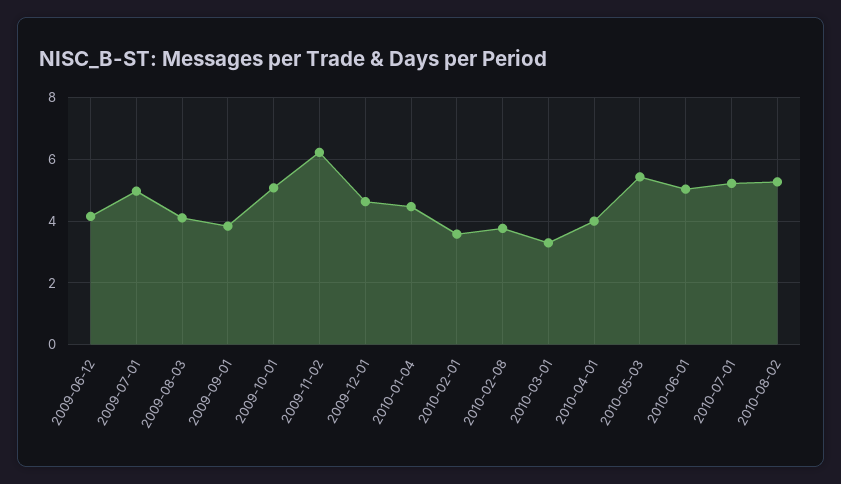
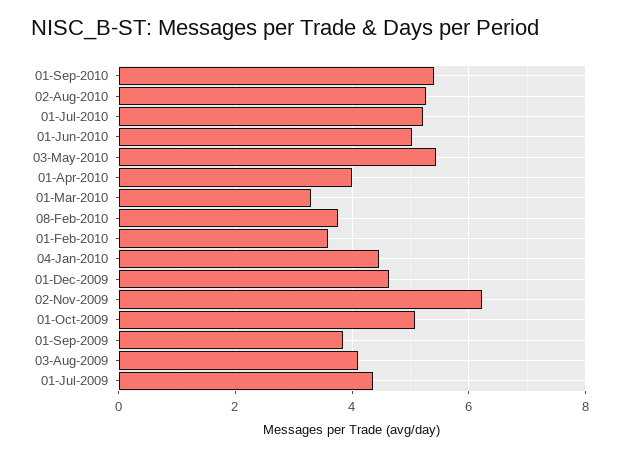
2009-06-12: 4.2 -> none
2009-07-01: 5 -> 4.4
01-Sep-2010: none -> 5.4

